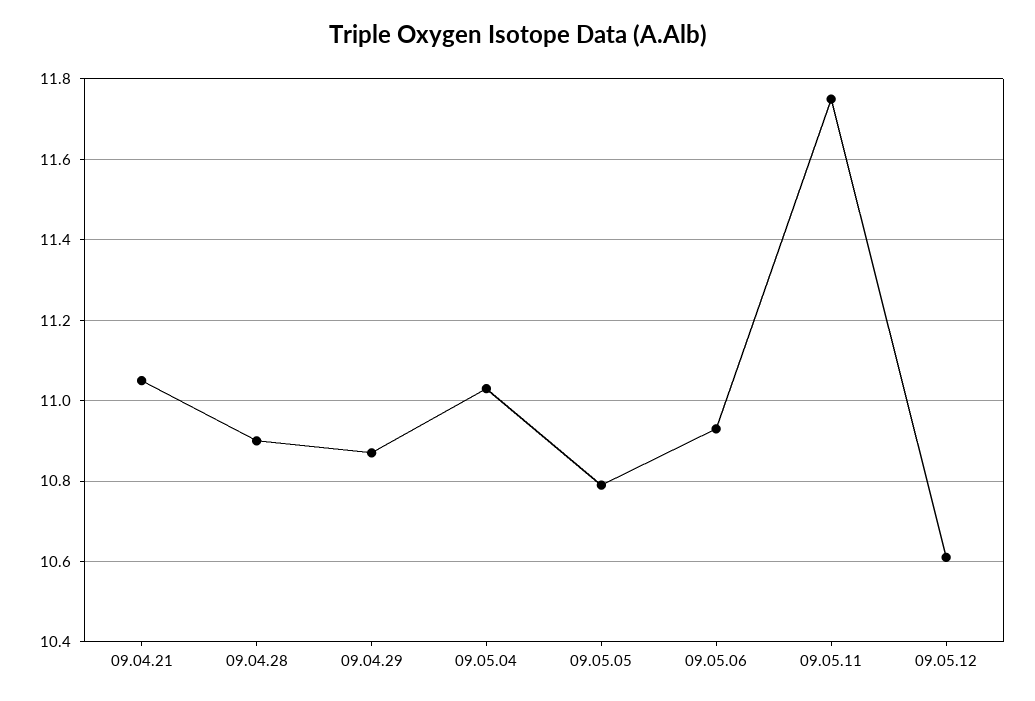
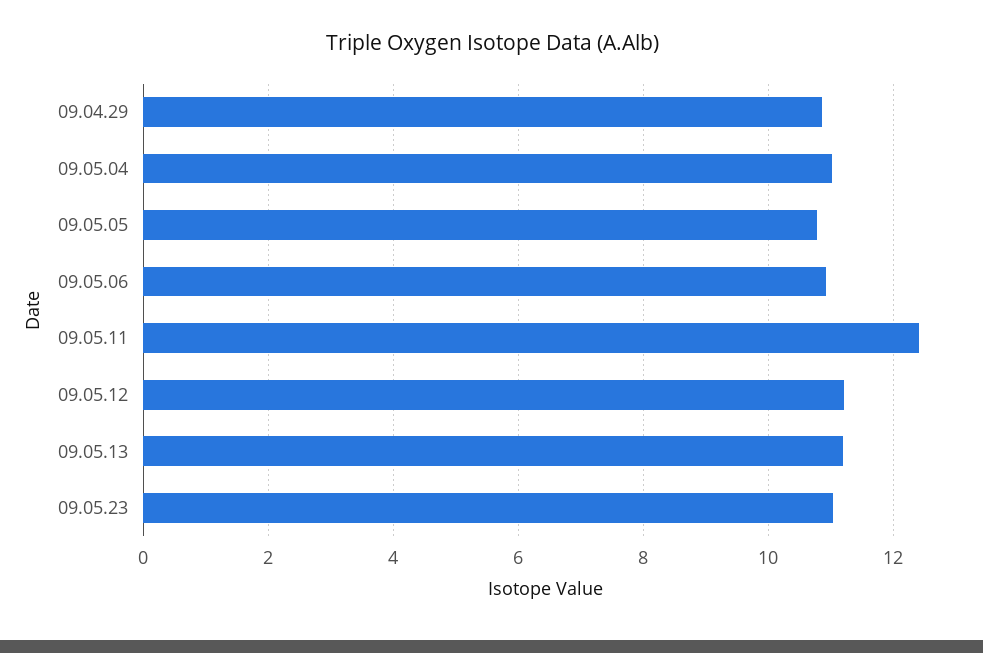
09.04.21: 11.05 -> none
09.04.28: 10.9 -> none
09.05.11: 11.75 -> 12.4
09.05.12: 10.6 -> 11.2
09.05.13: none -> 11.2
09.05.23: none -> 11

